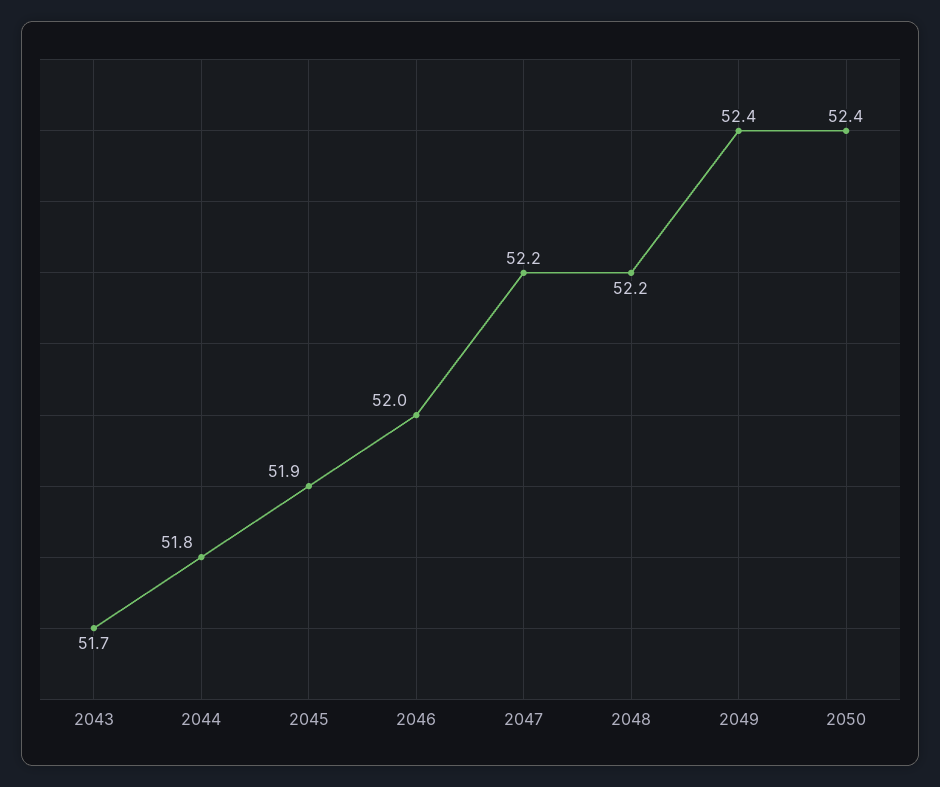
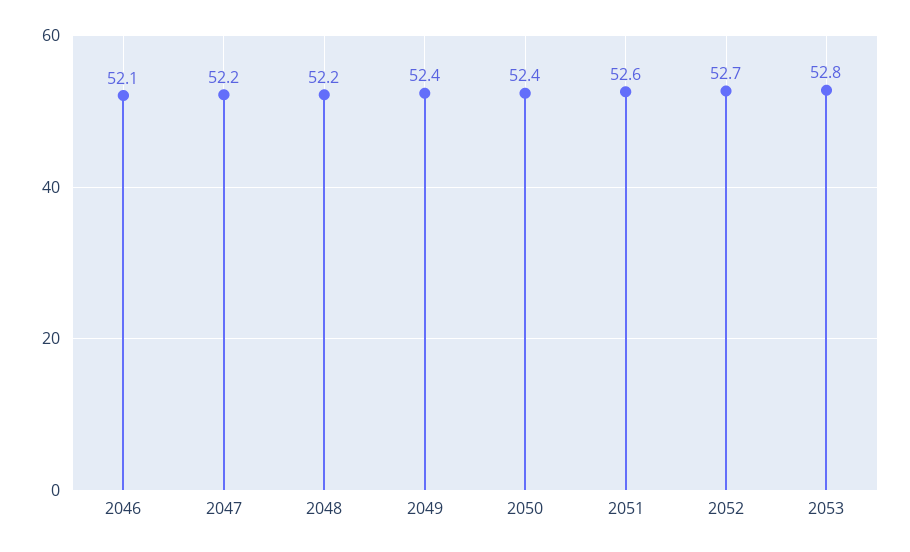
2043: 51.7 -> none
2044: 51.8 -> none
2045: 51.9 -> none
2046: 52 -> 52.1
2051: none -> 52.6
2052: none -> 52.7
2053: none -> 52.8

